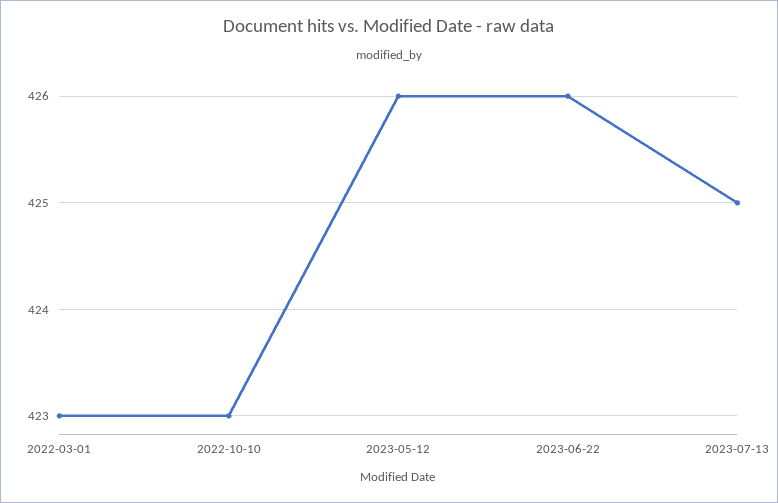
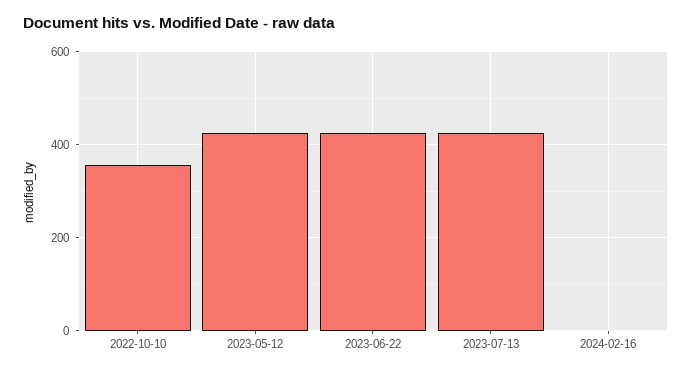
2022-03-01: 423 -> none
2022-10-10: 423 -> 360
2024-02-16: none -> 0

